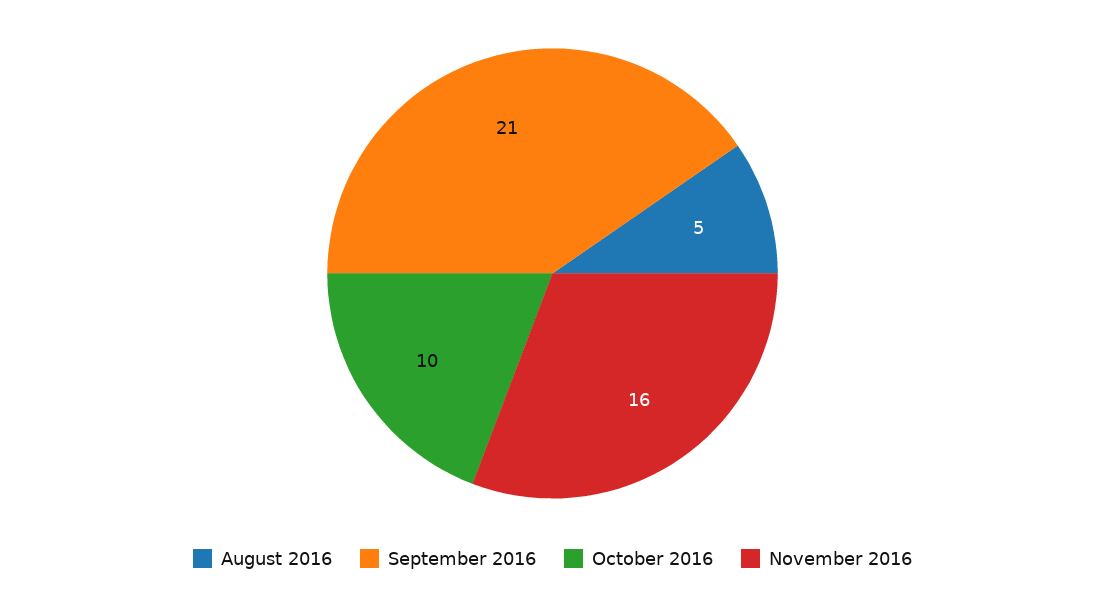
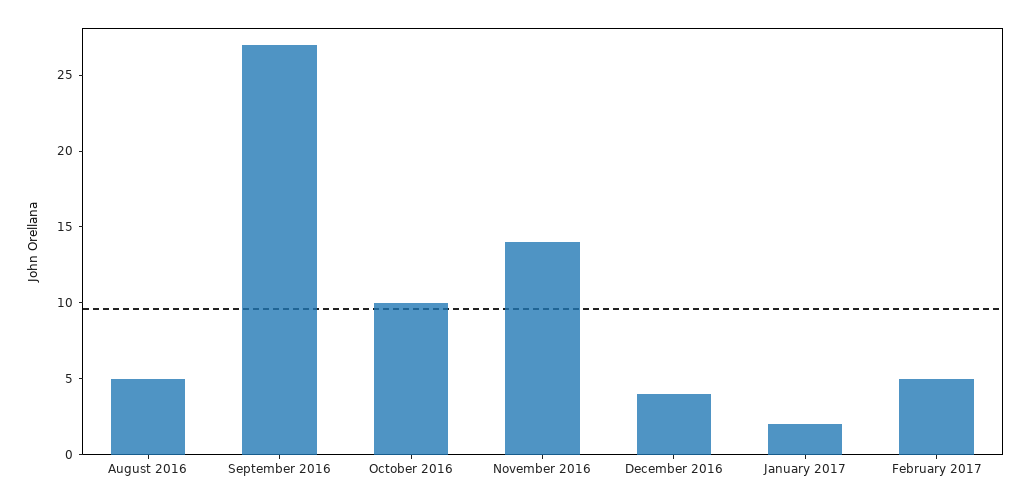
September 2016: 21 -> 27
November 2016: 16 -> 14
December 2016: none -> 4
January 2017: none -> 2
February 2017: none -> 5

